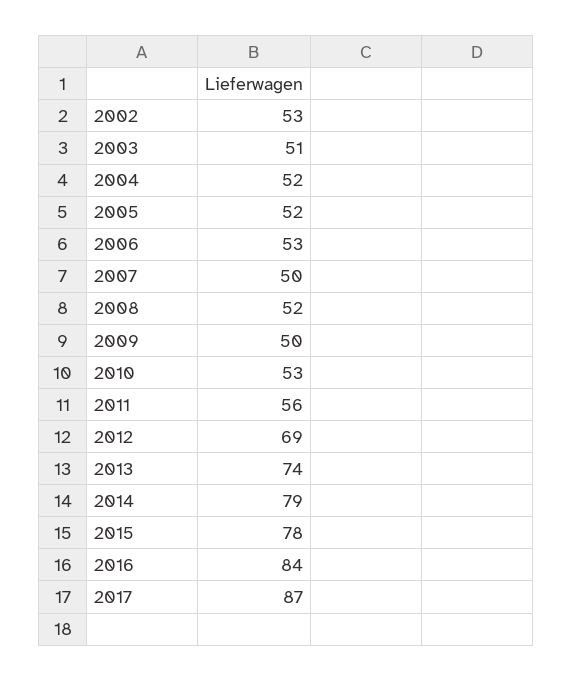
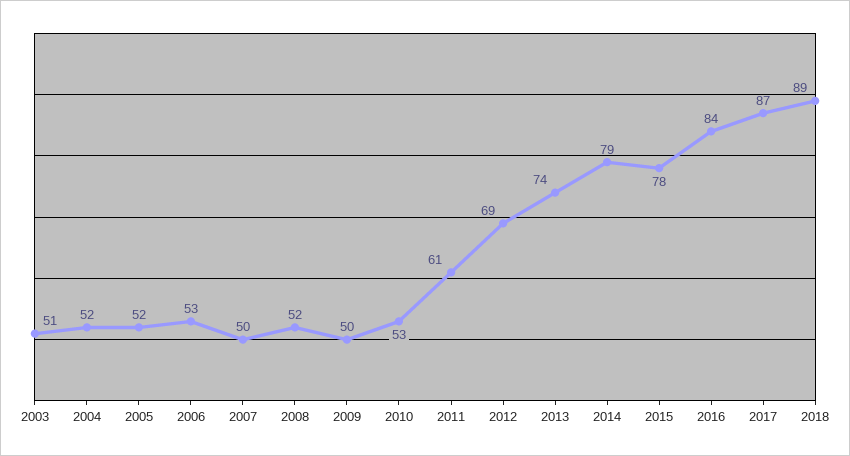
2002: 53 -> none
2011: 56 -> 61
2018: none -> 89

